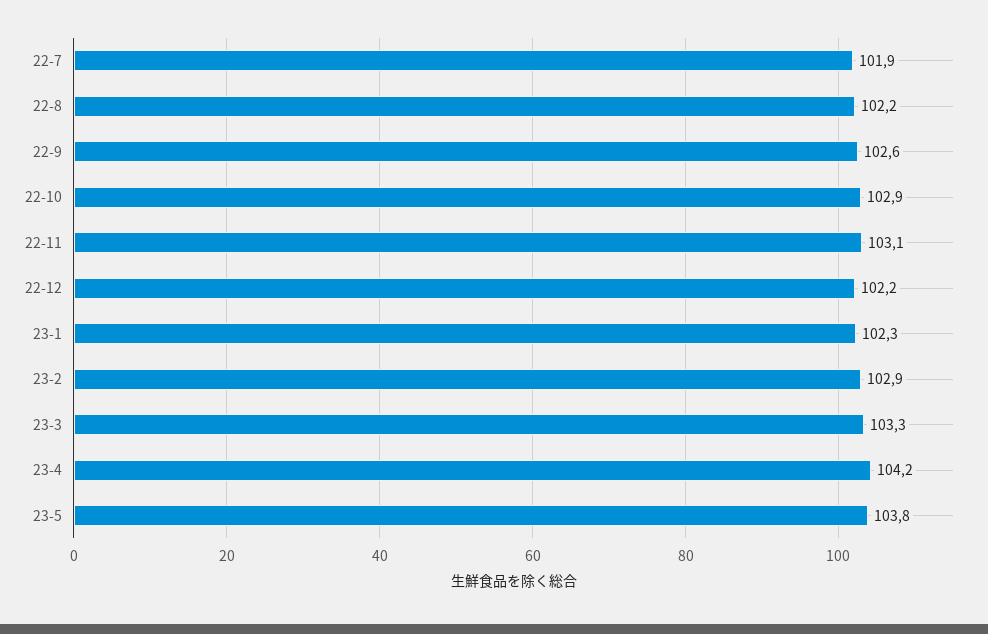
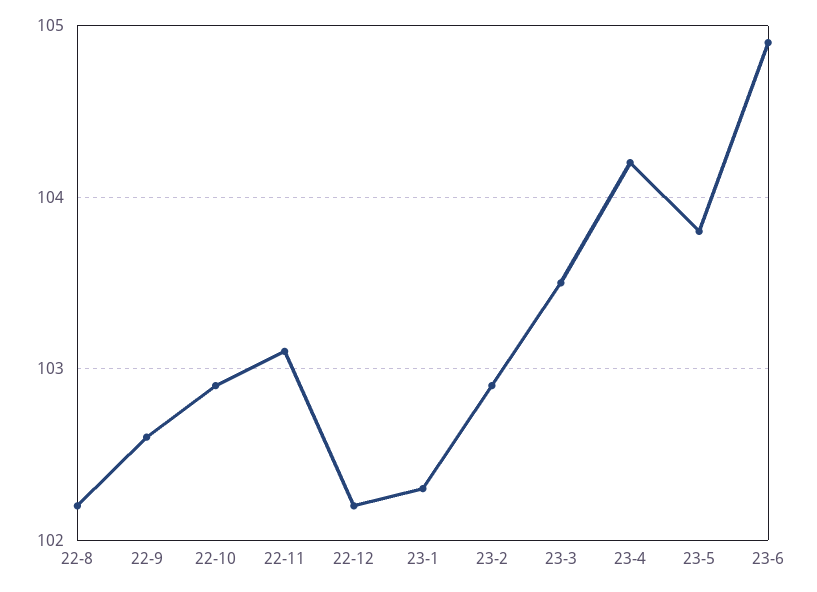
22-7: 101.9 -> none
23-3: 103.3 -> 103.5
23-6: none -> 104.9

